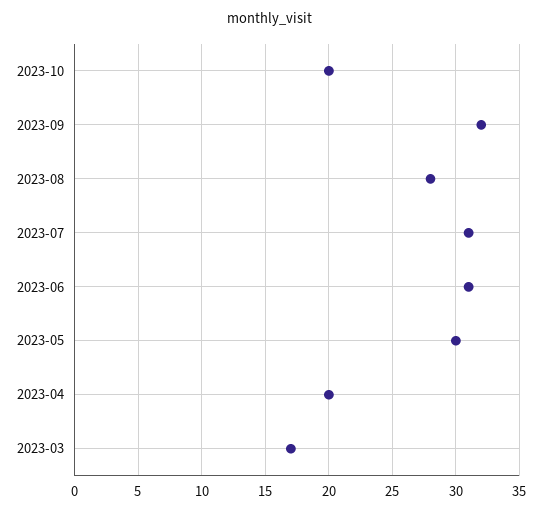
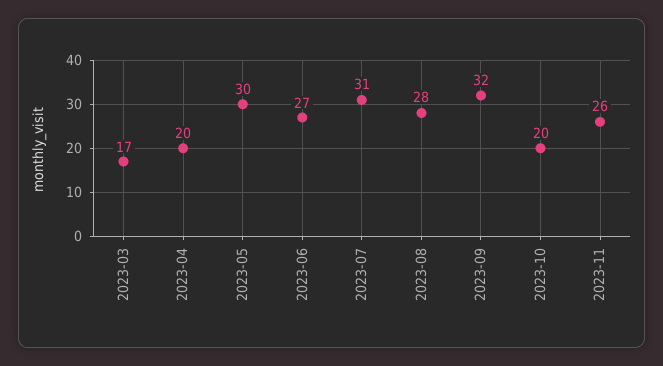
2023-06: 31 -> 27
2023-11: none -> 26

